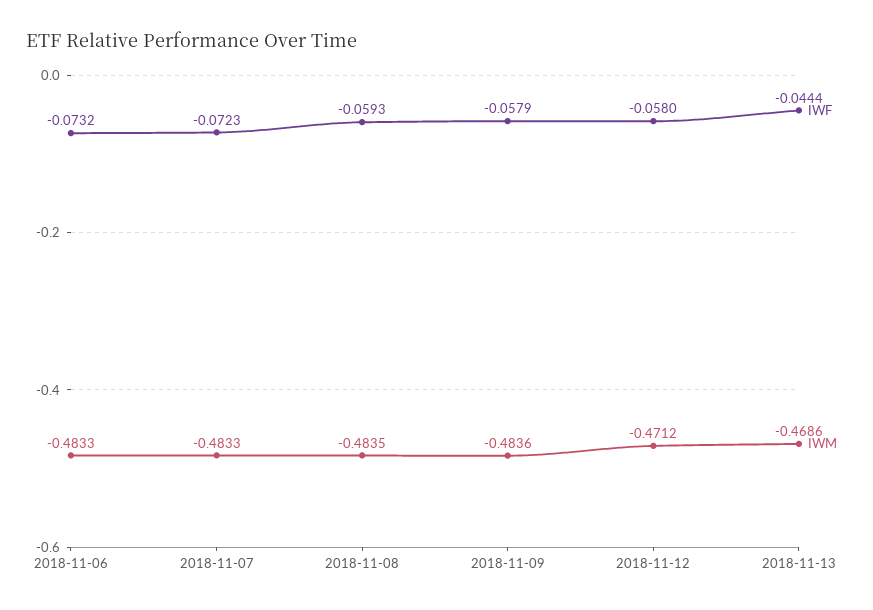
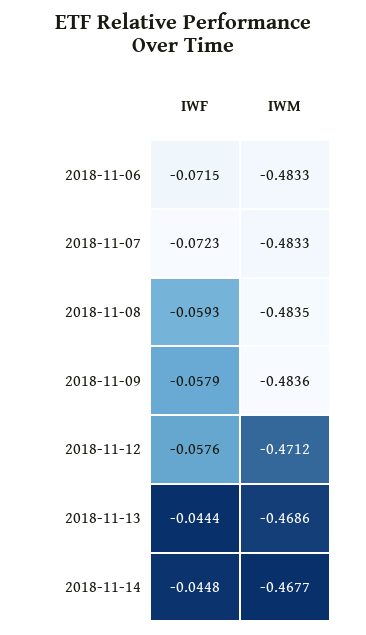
IWF, 2018-11-06: -0.0732 -> -0.0715
IWF, 2018-11-12: -0.058 -> -0.0576
IWF, 2018-11-14: none -> -0.0448
IWM, 2018-11-14: none -> -0.4677

